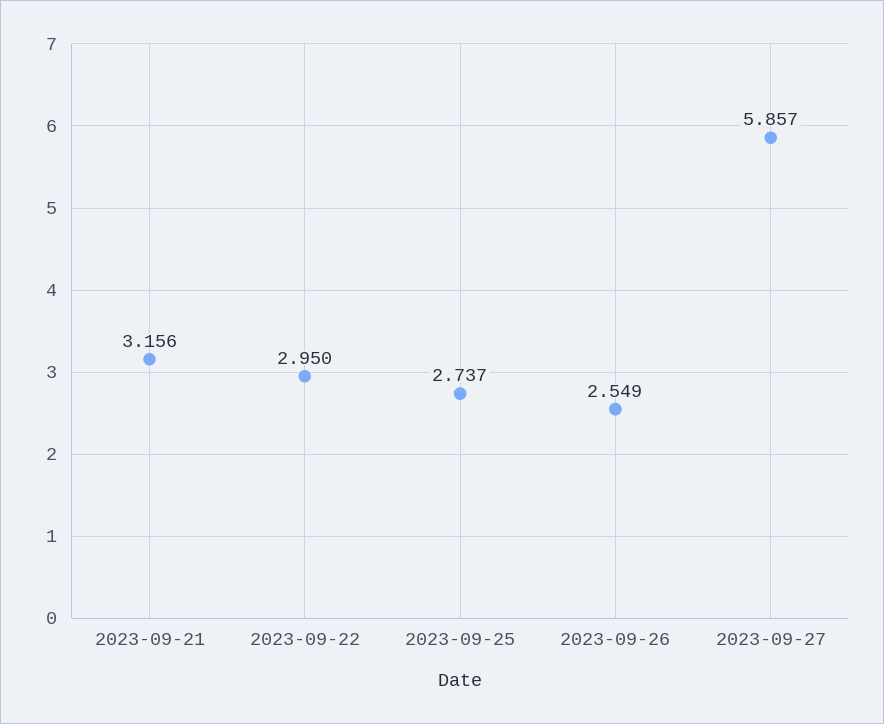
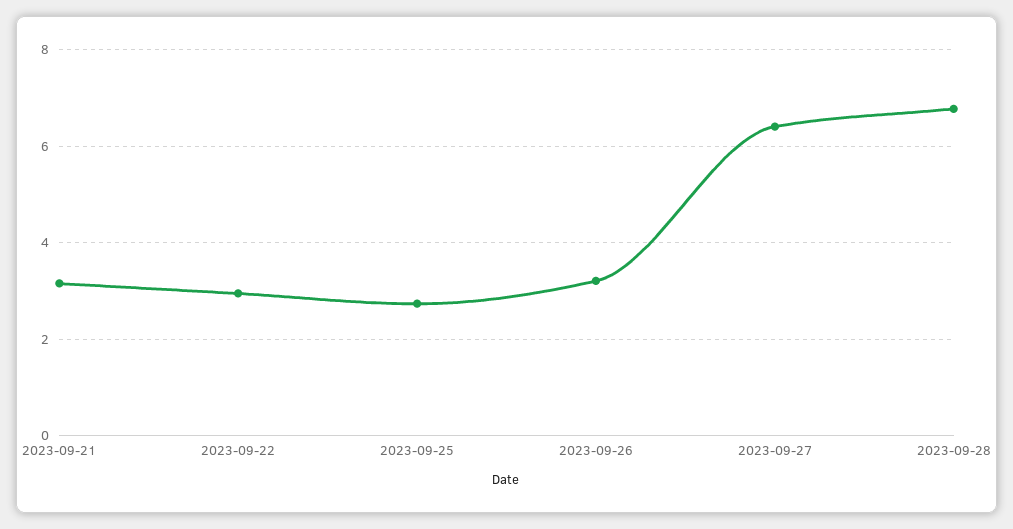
2023-09-26: 2.549 -> 3.2
2023-09-27: 5.857 -> 6.4
2023-09-28: none -> 6.8

